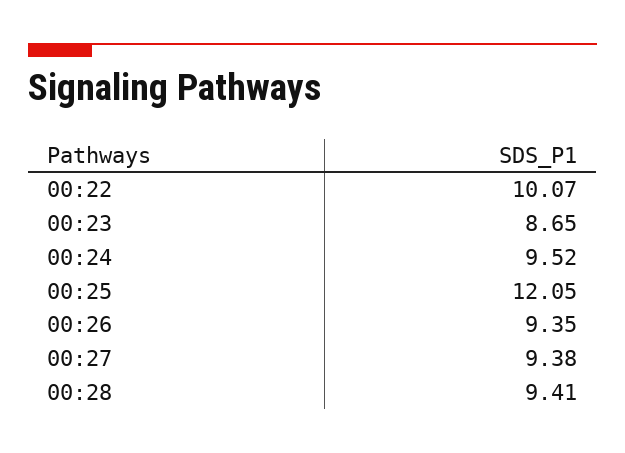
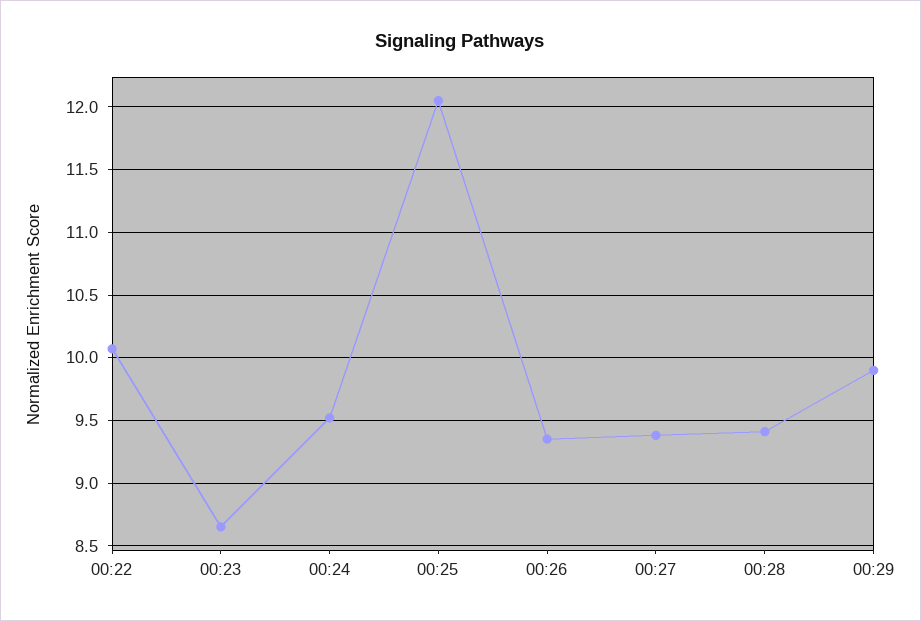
00:29: none -> 9.9

